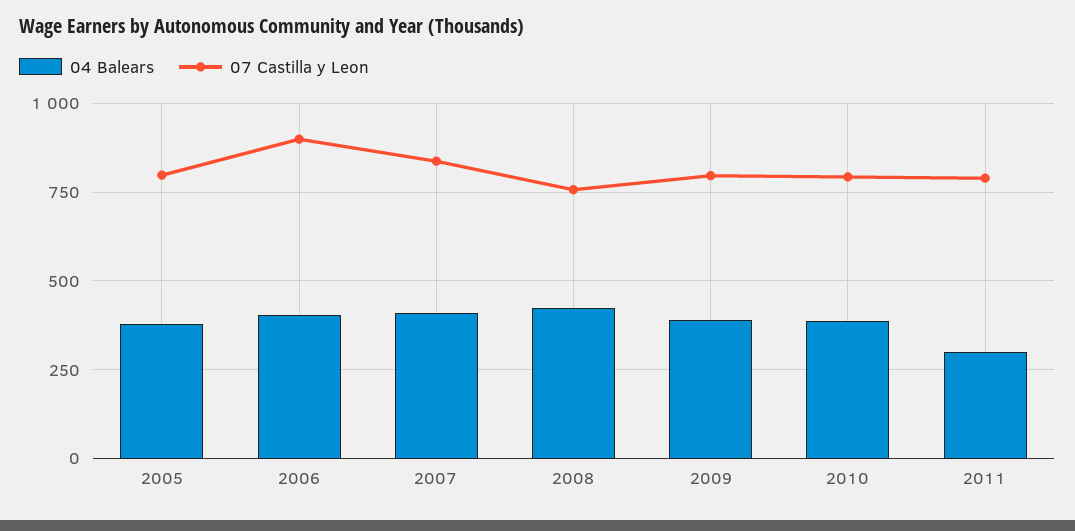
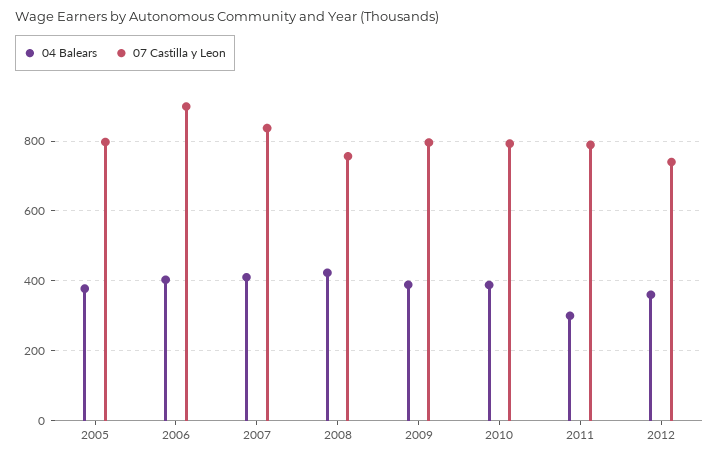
04 Balears, 2012: none -> 360
07 Castilla y Leon, 2012: none -> 740

